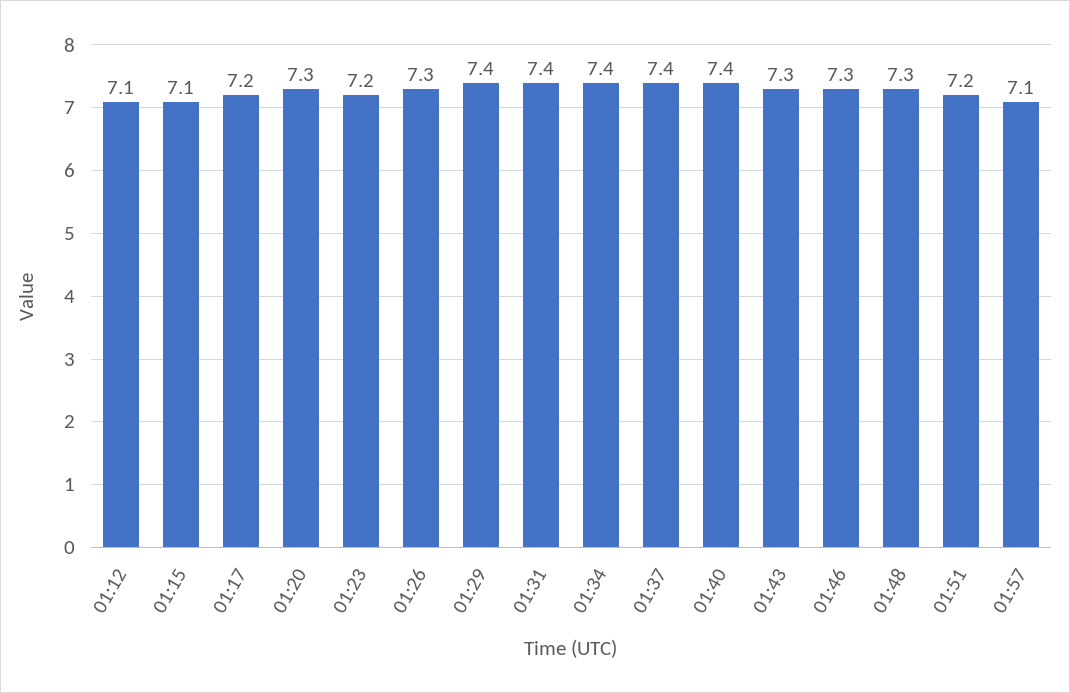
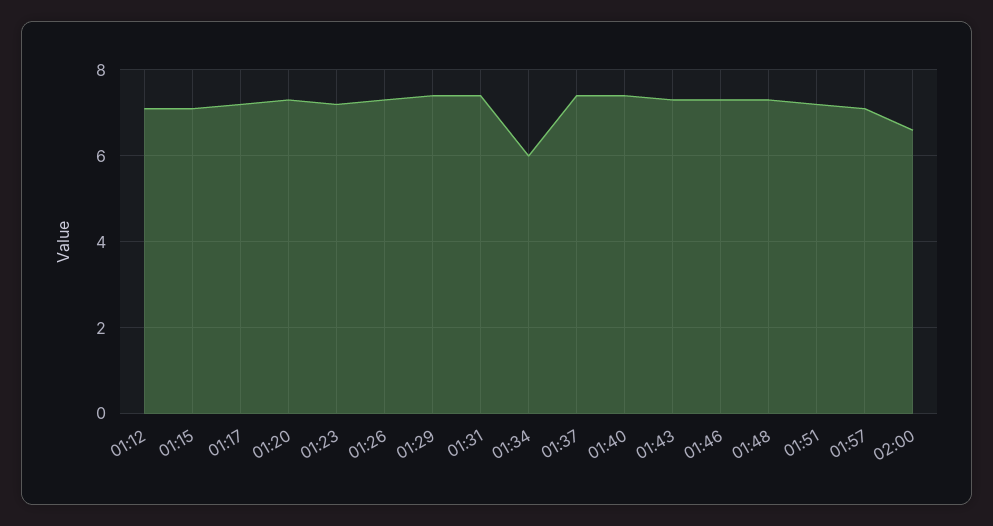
01:34: 7.4 -> 6
02:00: none -> 6.5

